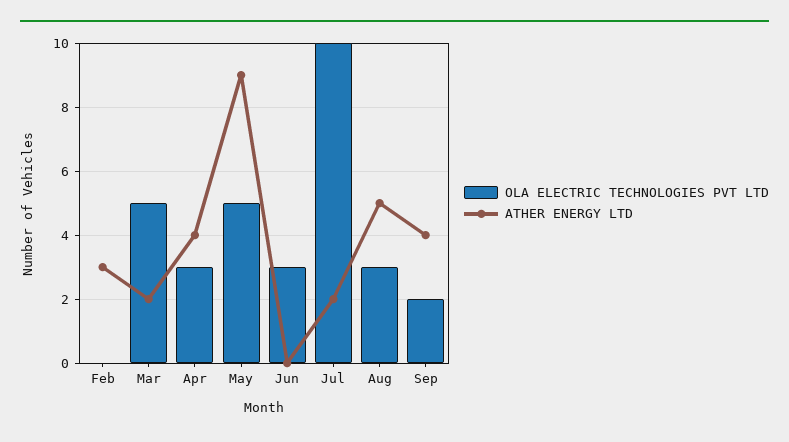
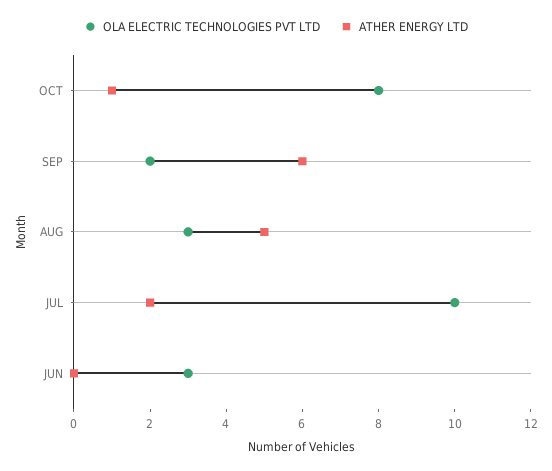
OLA ELECTRIC TECHNOLOGIES PVT LTD, Feb: 0 -> none
ATHER ENERGY LTD, Feb: 3 -> none
OLA ELECTRIC TECHNOLOGIES PVT LTD, Mar: 5 -> none
ATHER ENERGY LTD, Mar: 2 -> none
OLA ELECTRIC TECHNOLOGIES PVT LTD, Apr: 3 -> none
ATHER ENERGY LTD, Apr: 4 -> none
OLA ELECTRIC TECHNOLOGIES PVT LTD, May: 5 -> none
ATHER ENERGY LTD, May: 9 -> none
ATHER ENERGY LTD, Sep: 4 -> 6
OLA ELECTRIC TECHNOLOGIES PVT LTD, OCT: none -> 8
ATHER ENERGY LTD, OCT: none -> 1

